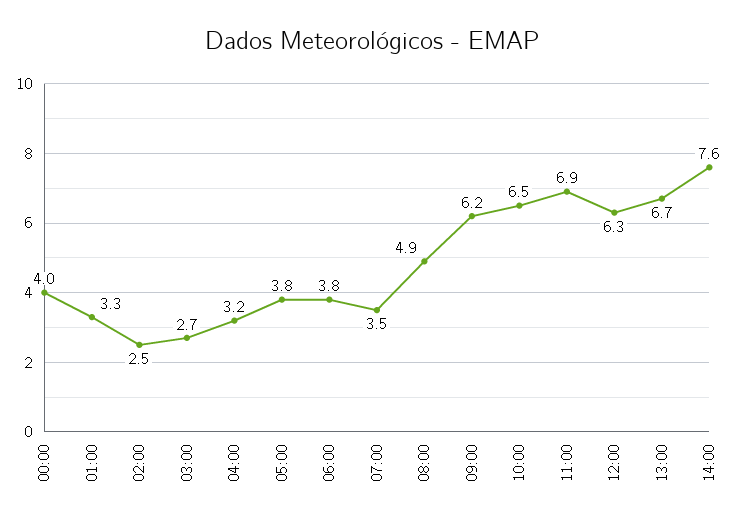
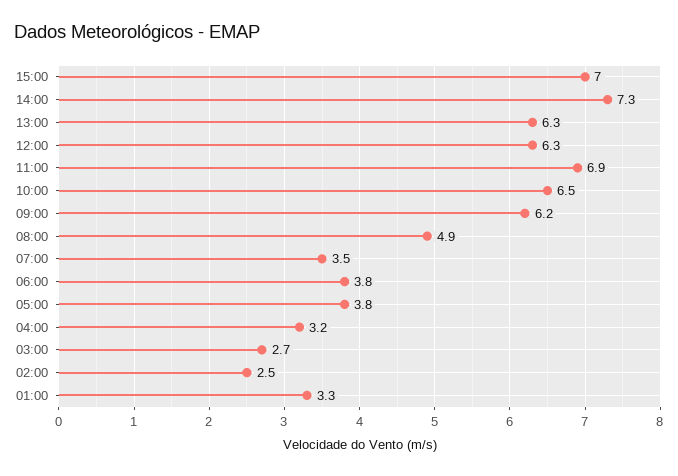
00:00: 4 -> none
13:00: 6.7 -> 6.3
14:00: 7.6 -> 7.3
15:00: none -> 7

